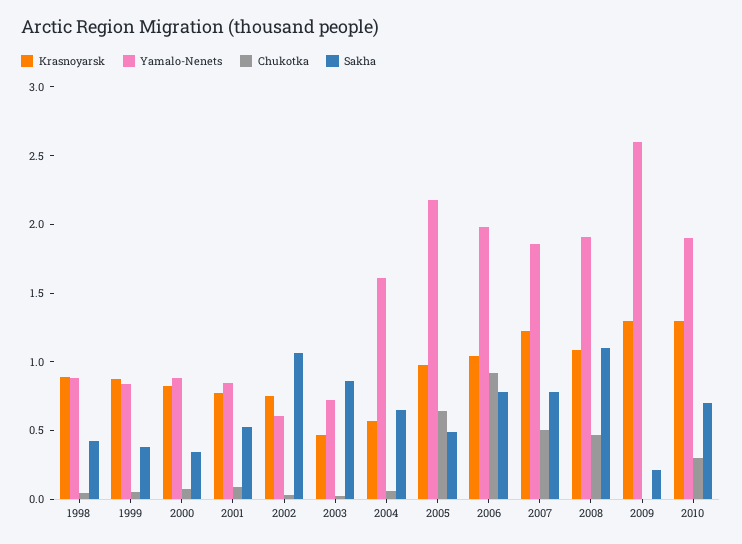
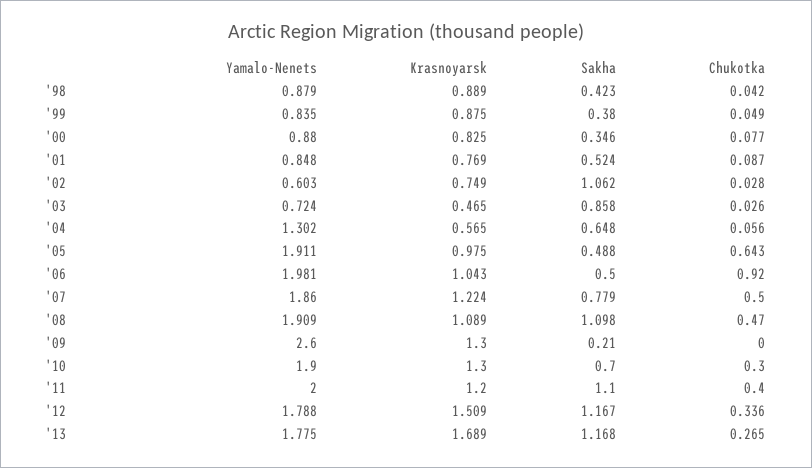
Yamalo-Nenets, 2004: 1.6 -> 1.302
Yamalo-Nenets, 2005: 2.2 -> 1.911
Sakha, 2006: 0.8 -> 0.5
Yamalo-Nenets, '11: none -> 2
Krasnoyarsk, '11: none -> 1.2
Sakha, '11: none -> 1.1
Chukotka, '11: none -> 0.4
Yamalo-Nenets, '12: none -> 1.788
Krasnoyarsk, '12: none -> 1.509
Sakha, '12: none -> 1.167
Chukotka, '12: none -> 0.336
Yamalo-Nenets, '13: none -> 1.775
Krasnoyarsk, '13: none -> 1.689
Sakha, '13: none -> 1.168
Chukotka, '13: none -> 0.265

